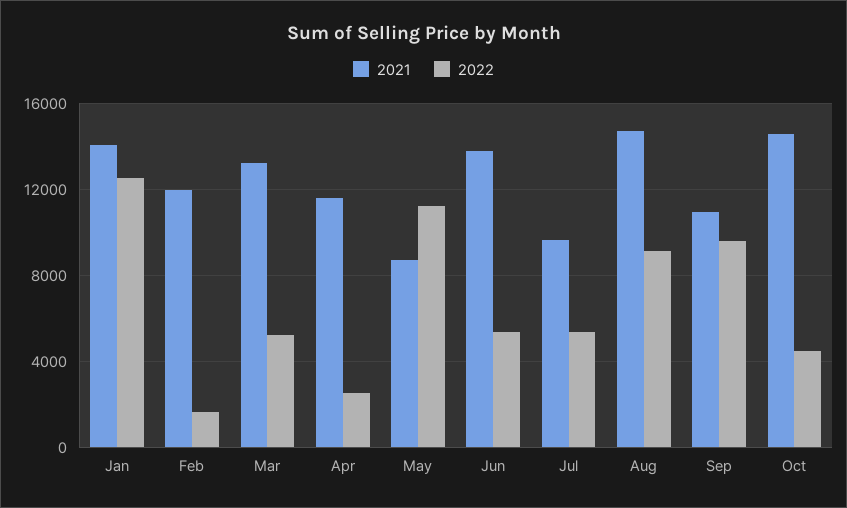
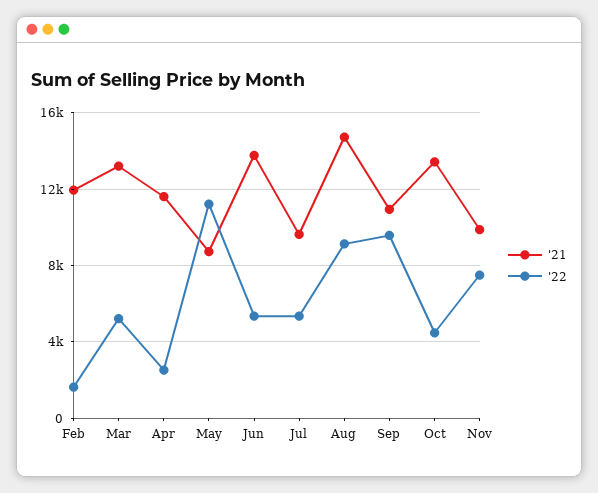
2021, Jan: 14000 -> none
2022, Jan: 12500 -> none
2021, Oct: 14500 -> 13500
2021, Nov: none -> 10000
2022, Nov: none -> 7500

